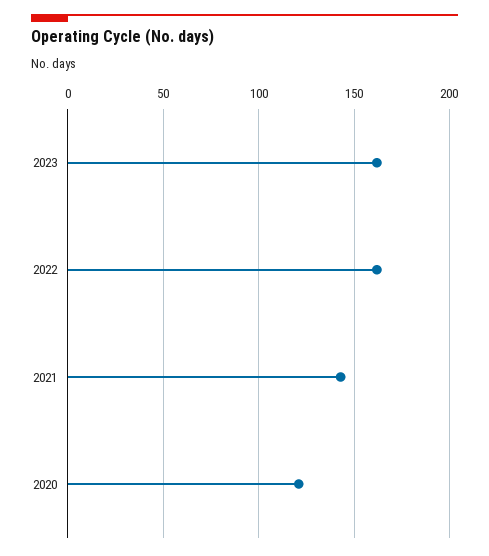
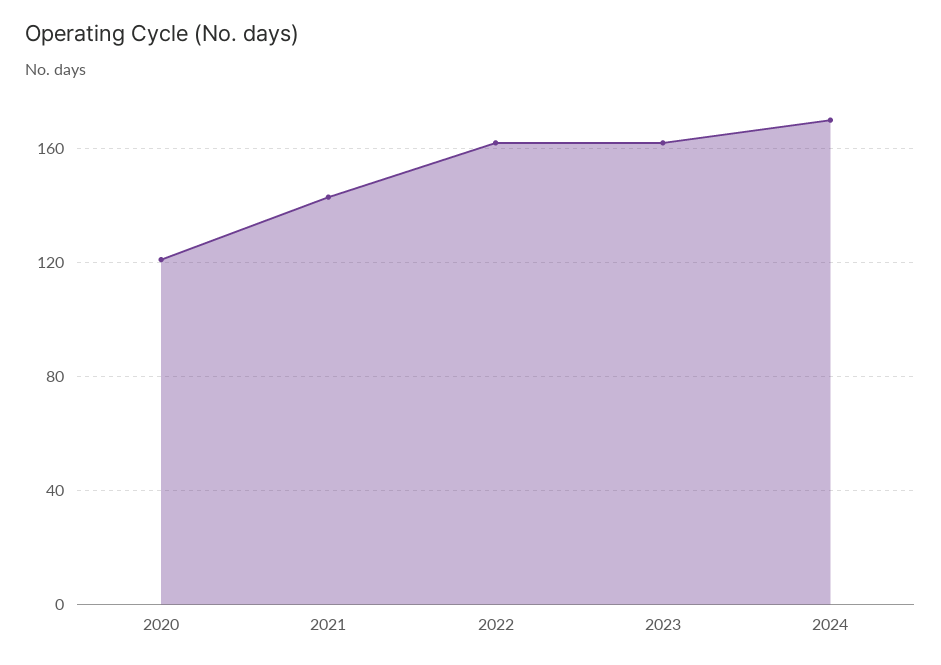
2024: none -> 170

